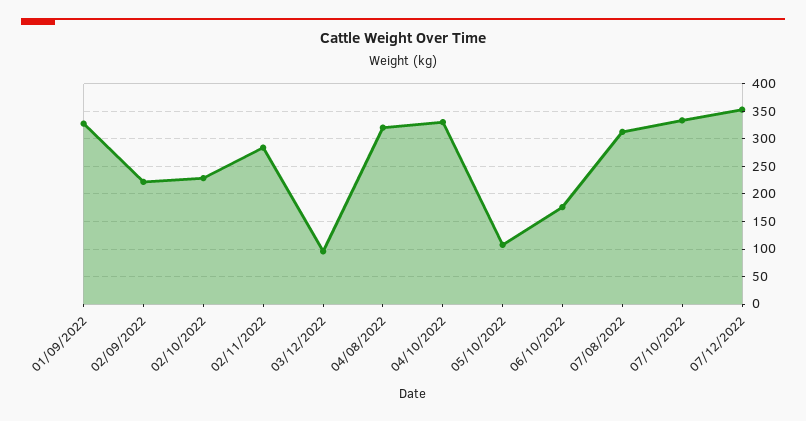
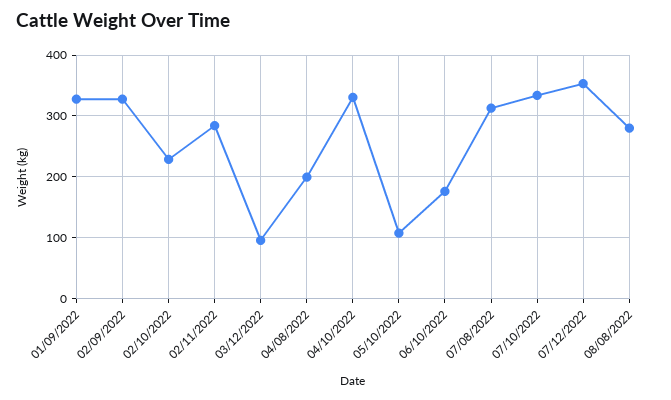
02/09/2022: 225 -> 330
04/08/2022: 325 -> 200
08/08/2022: none -> 280

